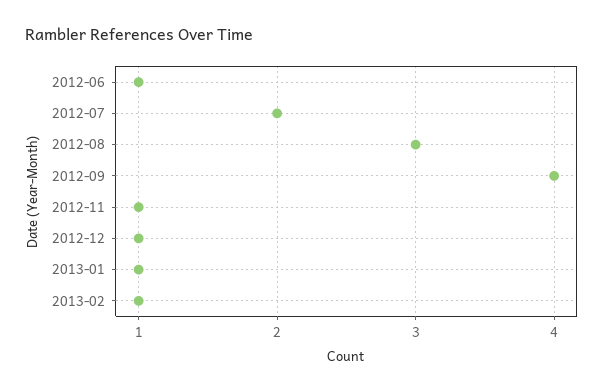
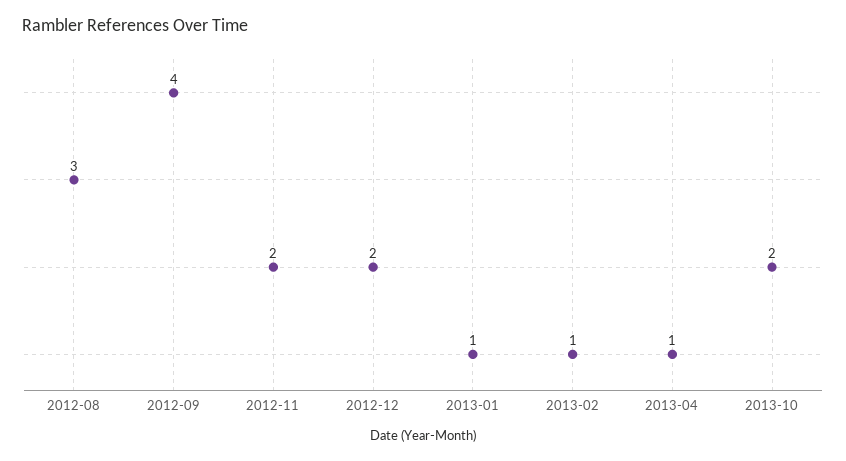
2012-06: 1 -> none
2012-07: 2 -> none
2012-11: 1 -> 2
2012-12: 1 -> 2
2013-04: none -> 1
2013-10: none -> 2

